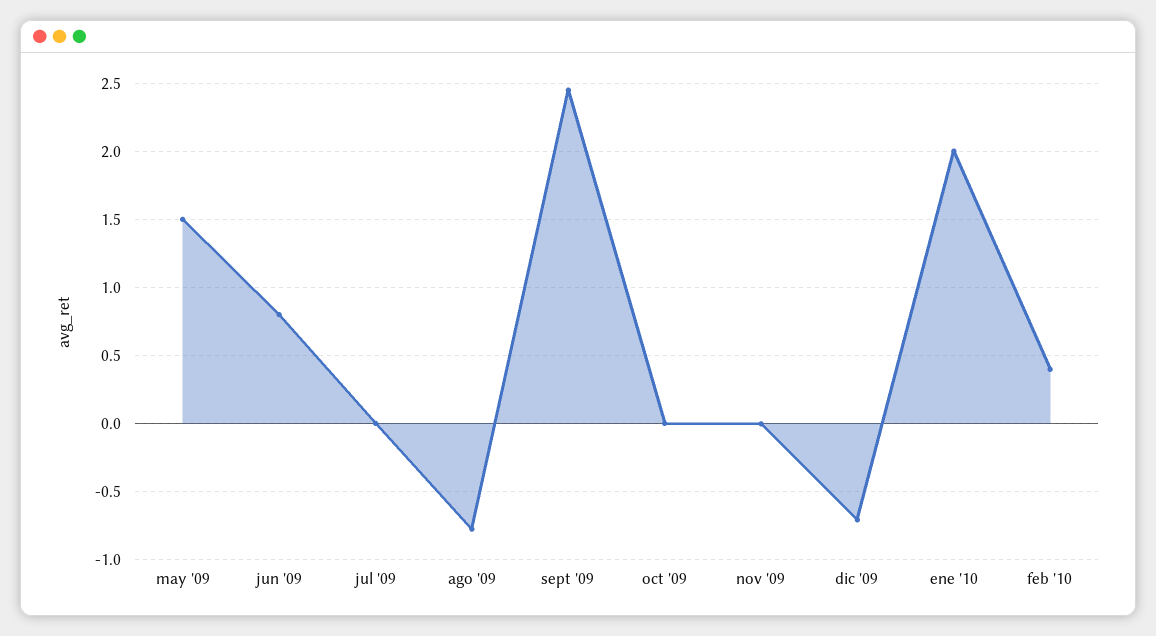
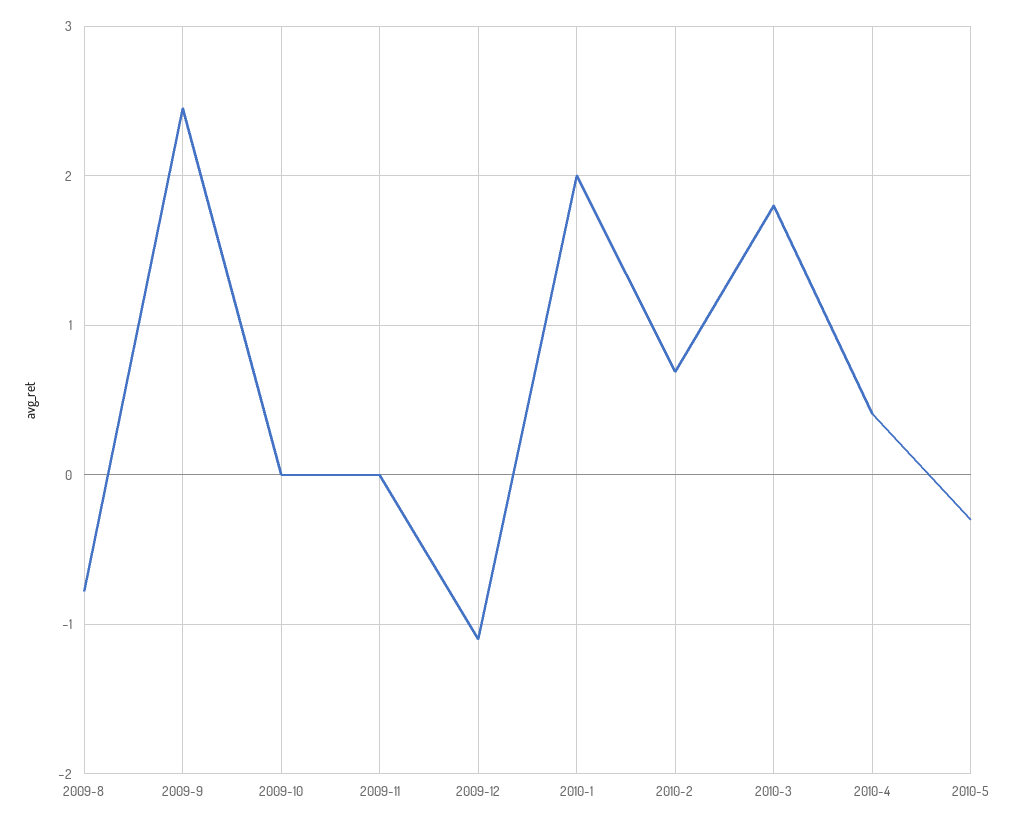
may '09: 1.5 -> none
jun '09: 0.8 -> none
jul '09: 0 -> none
dic '09: -0.7 -> -1.1
feb '10: 0.4 -> 0.7
2010-3: none -> 1.8
2010-4: none -> 0.4
2010-5: none -> -0.3

